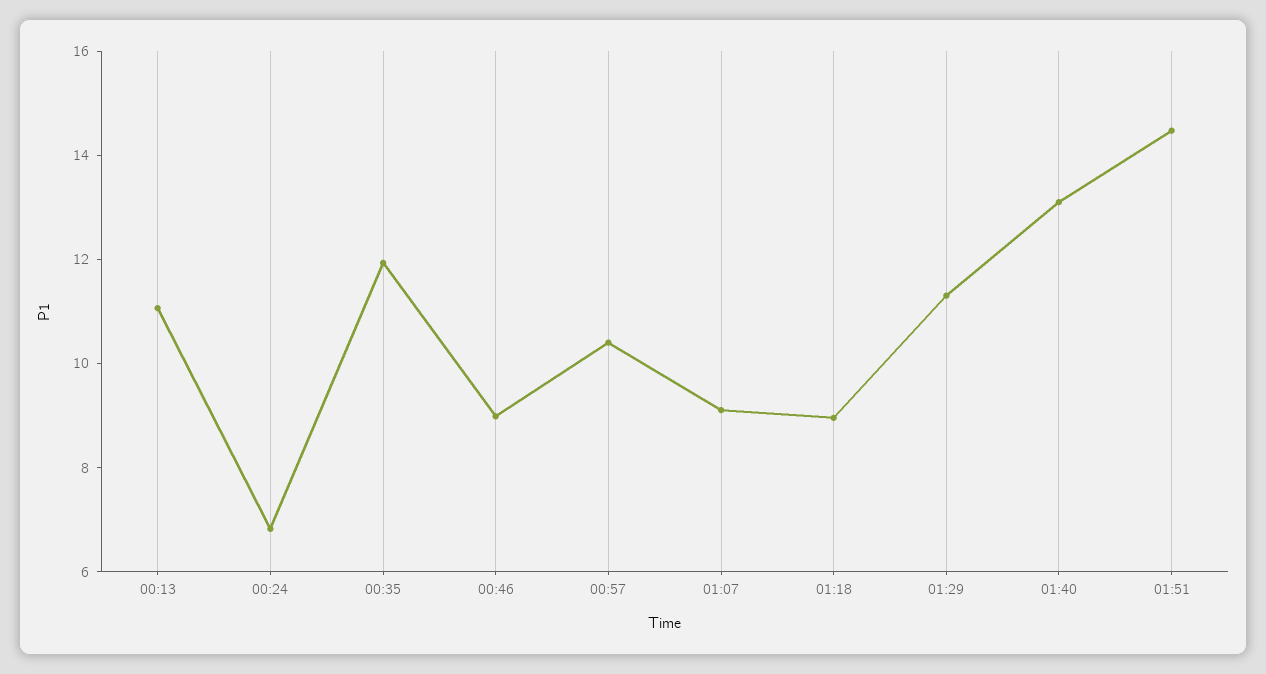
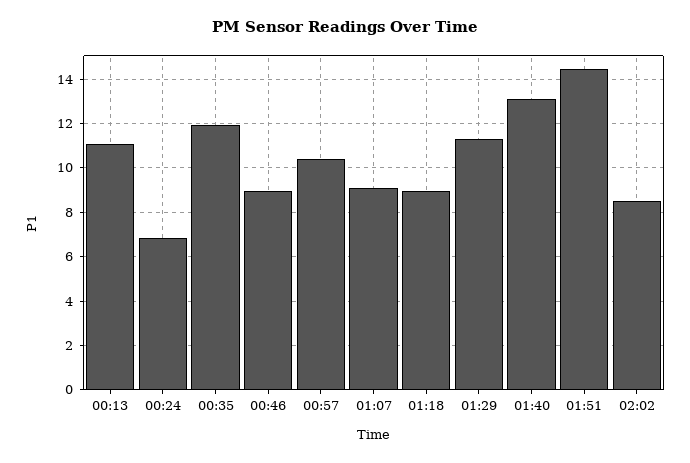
02:02: none -> 8.5

